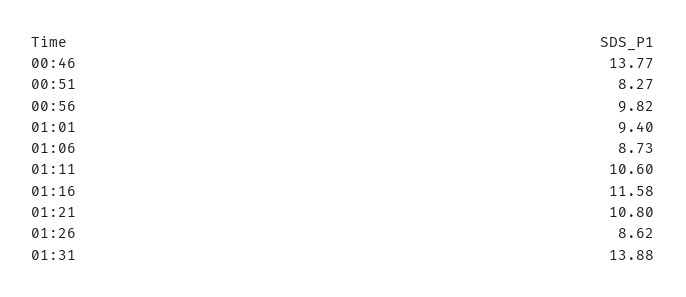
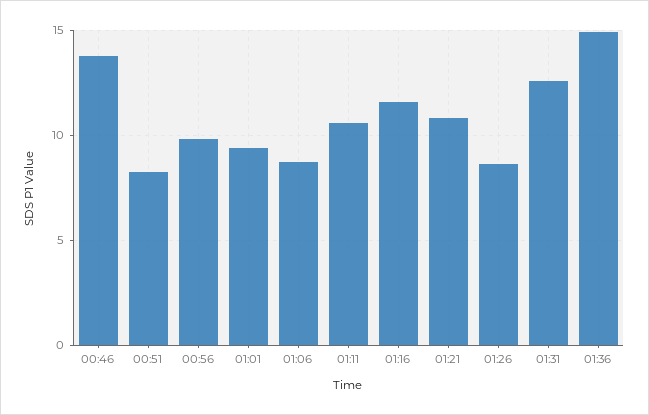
01:31: 13.88 -> 12.5
01:36: none -> 15

